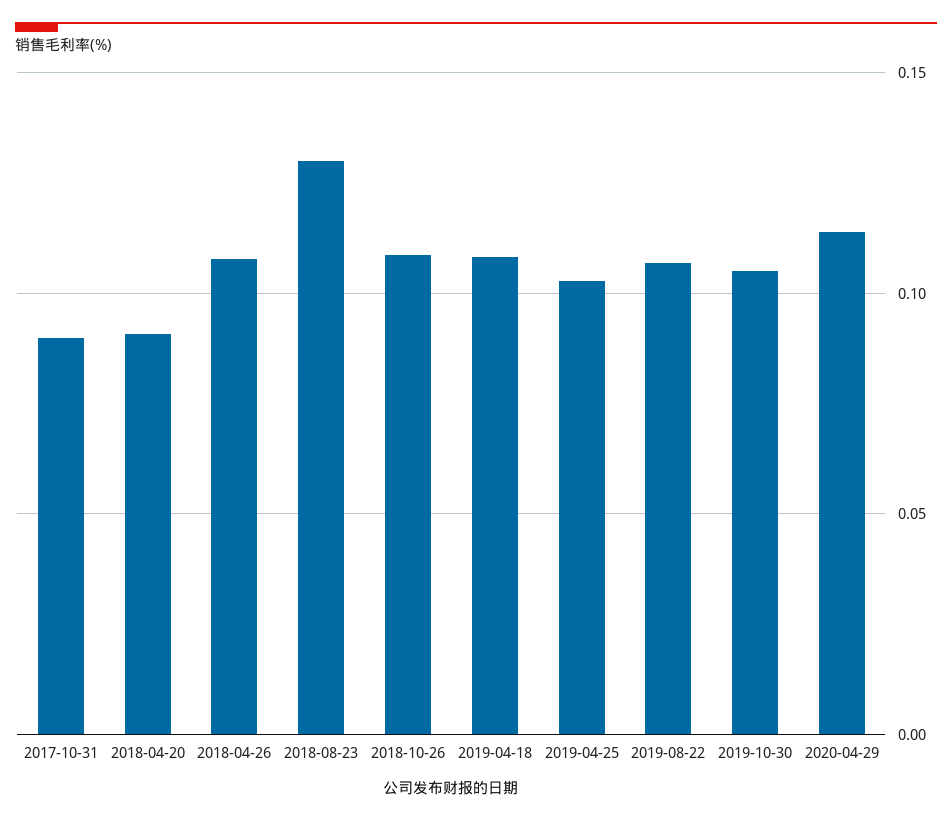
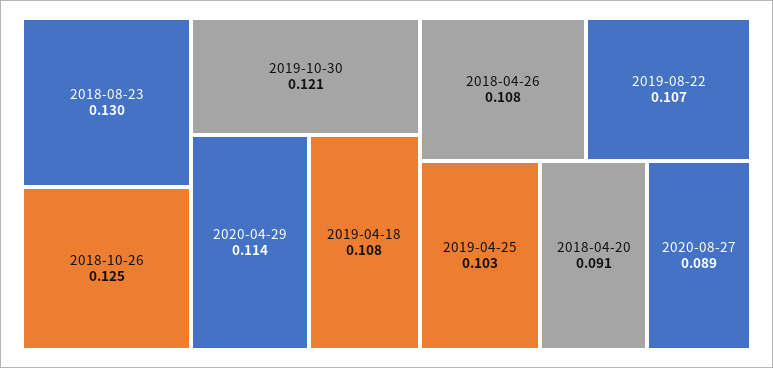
2017-10-31: 0.09 -> none
2018-10-26: 0.11 -> 0.125
2019-10-30: 0.105 -> 0.121
2020-08-27: none -> 0.089

